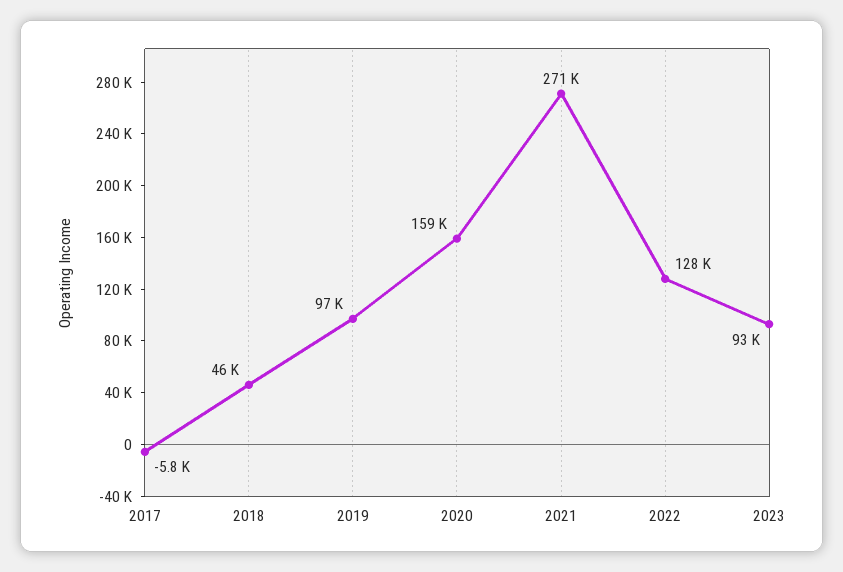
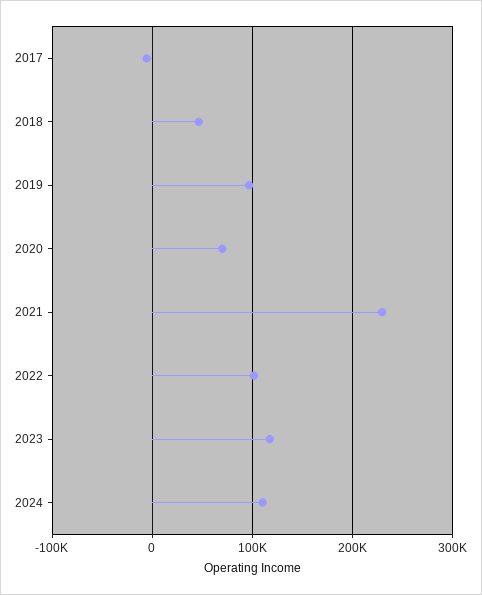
2020: 159000 -> 70000
2021: 271000 -> 230000
2022: 128000 -> 100000
2023: 93000 -> 120000
2024: none -> 110000

